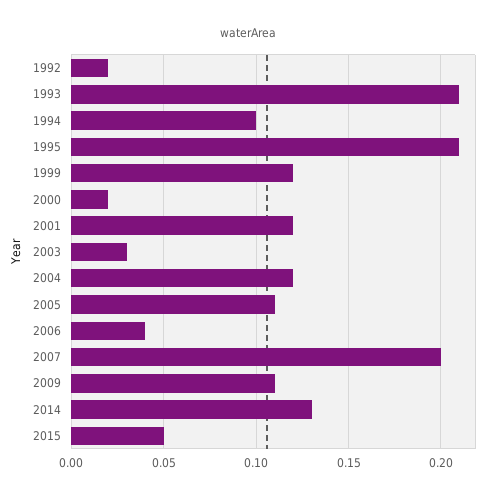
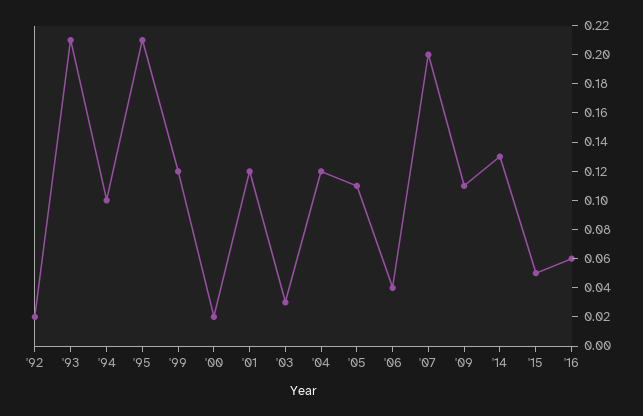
'16: none -> 0.06

